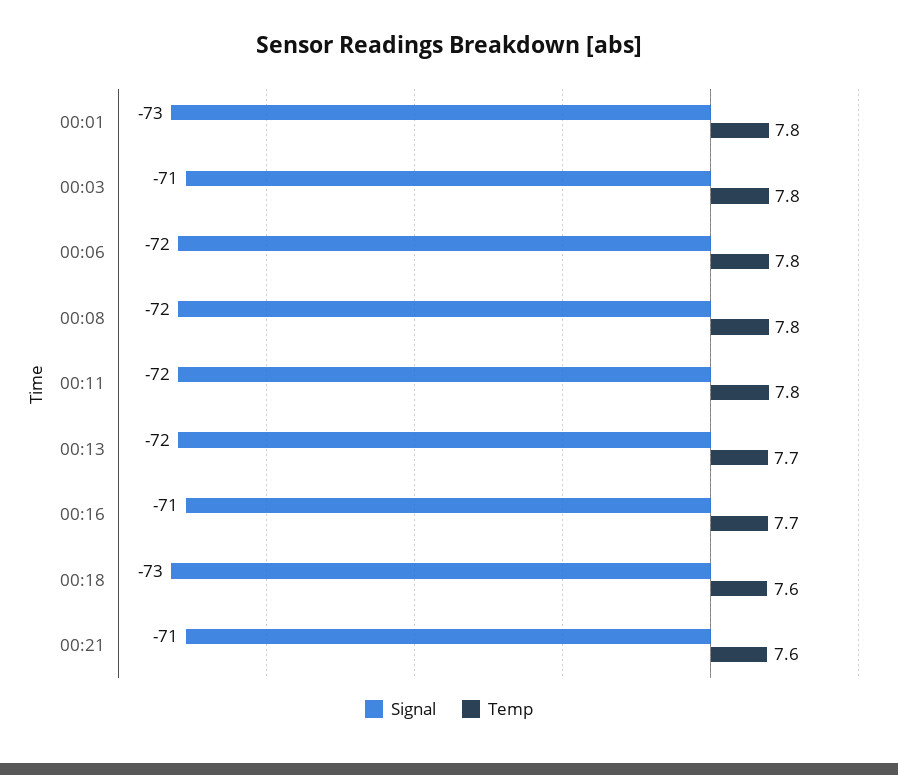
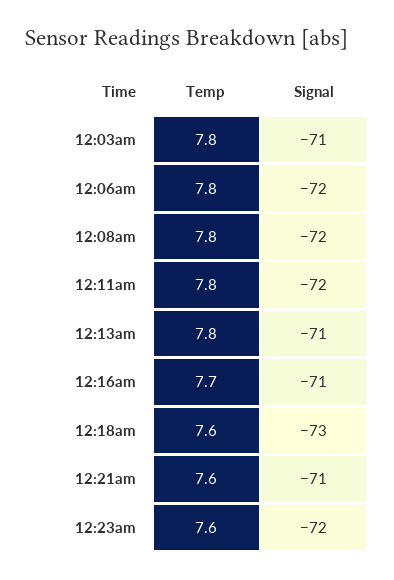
Signal, 00:01: -73 -> none
Temp, 00:01: 7.8 -> none
Signal, 00:13: -72 -> -71
Temp, 00:13: 7.7 -> 7.8
Temp, 12:23am: none -> 7.6
Signal, 12:23am: none -> -72

